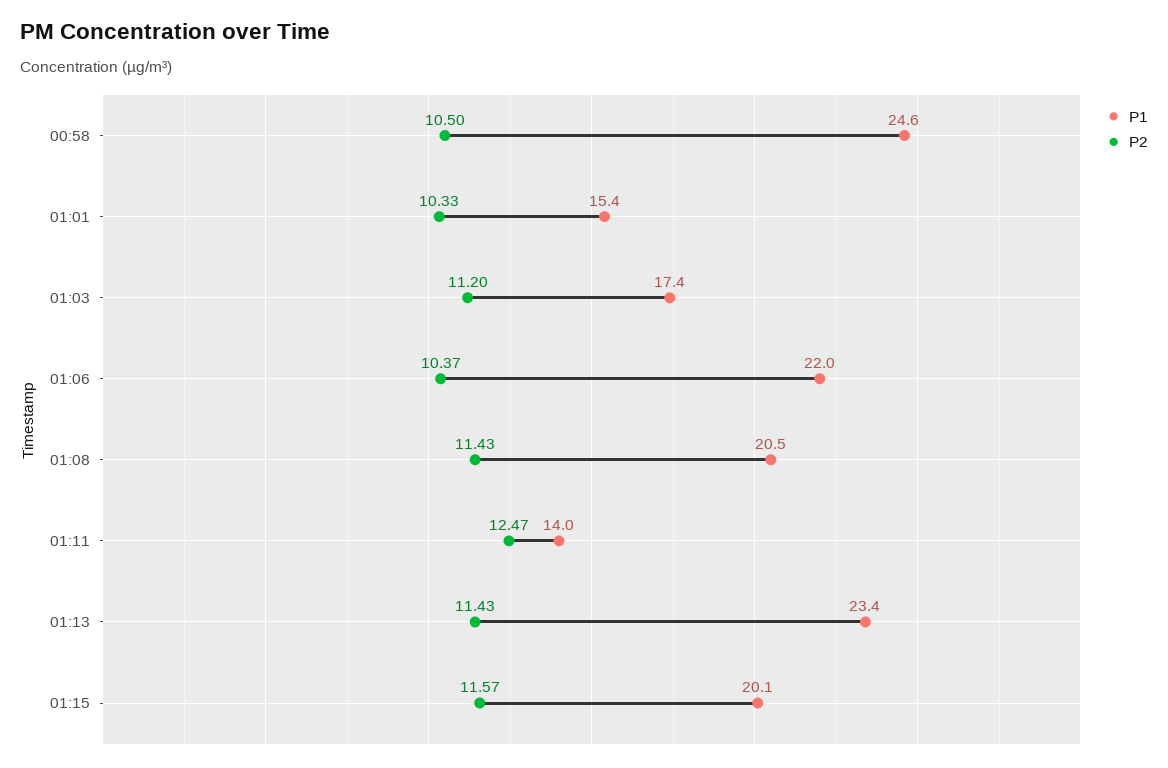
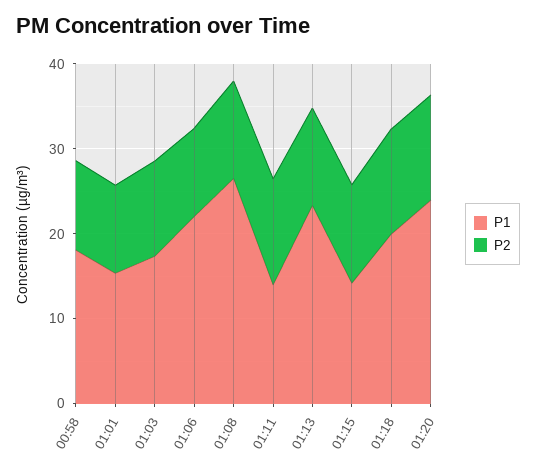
P1, 00:58: 24.6 -> 18
P1, 01:08: 20.5 -> 26
P1, 01:15: 20.1 -> 14
P1, 01:18: none -> 20
P2, 01:18: none -> 12
P1, 01:20: none -> 24
P2, 01:20: none -> 12

